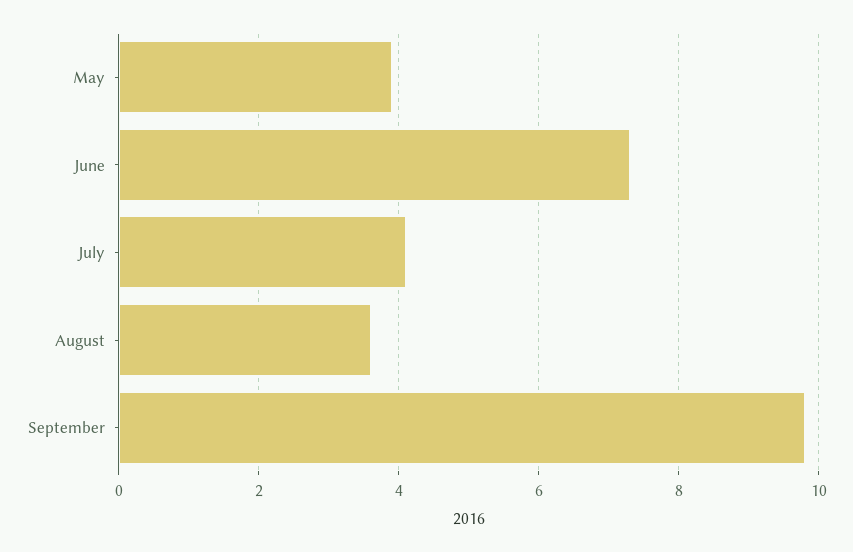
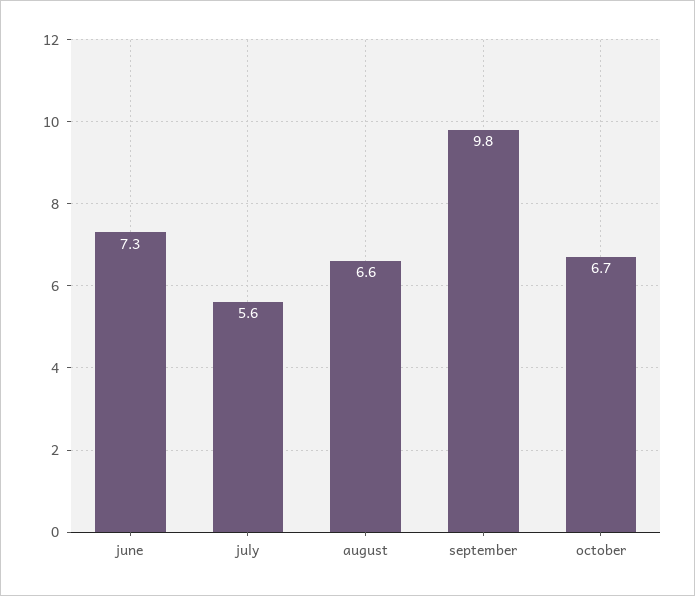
May: 4 -> none
July: 4 -> 5.6
August: 3.5 -> 6.6
october: none -> 6.7

